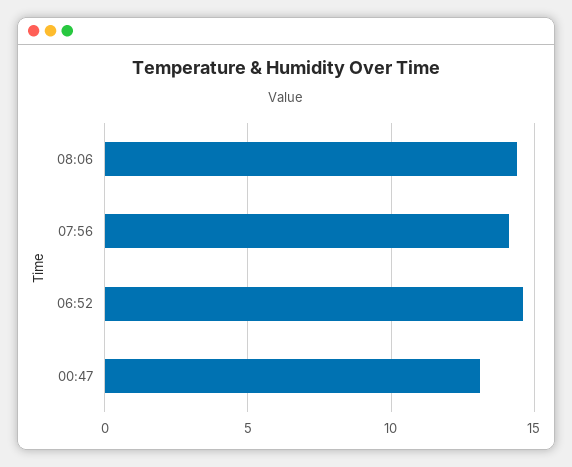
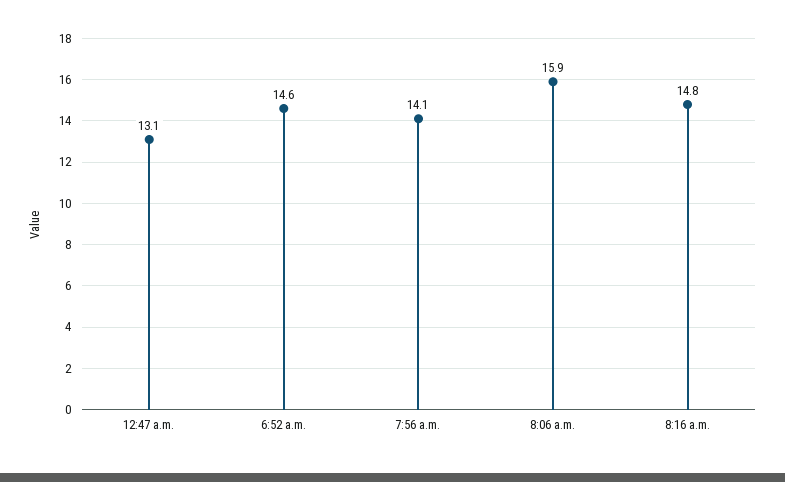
08:06: 14.5 -> 15.9
8:16 a.m.: none -> 14.8

